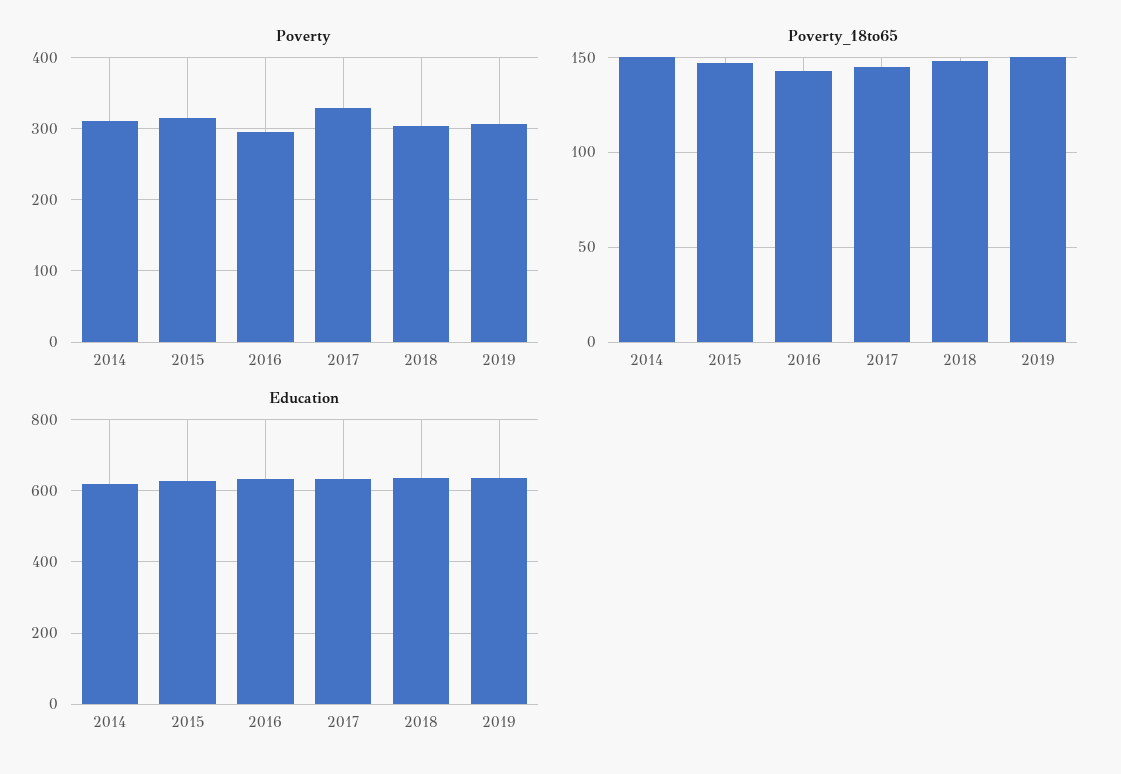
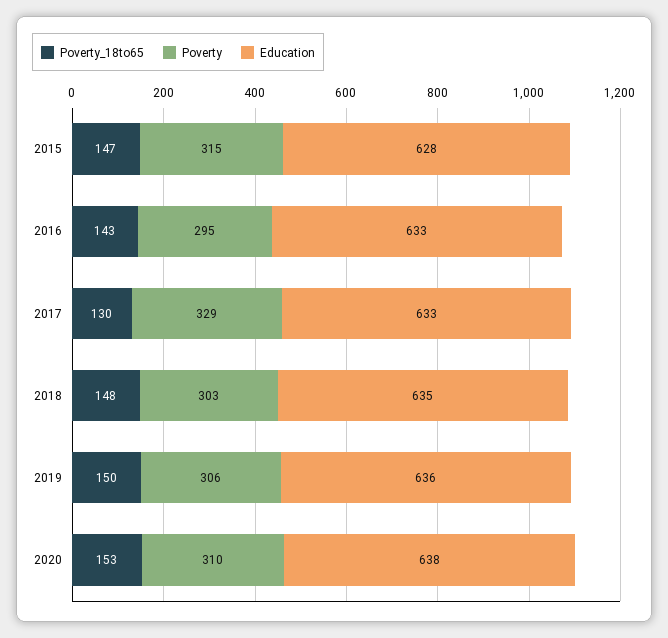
Poverty, 2014: 310 -> none
Poverty_18to65, 2014: 150 -> none
Poverty_18to65, 2017: 145 -> 130
Education, 2014: 620 -> none
Poverty_18to65, 2020: none -> 153
Poverty, 2020: none -> 310
Education, 2020: none -> 638

